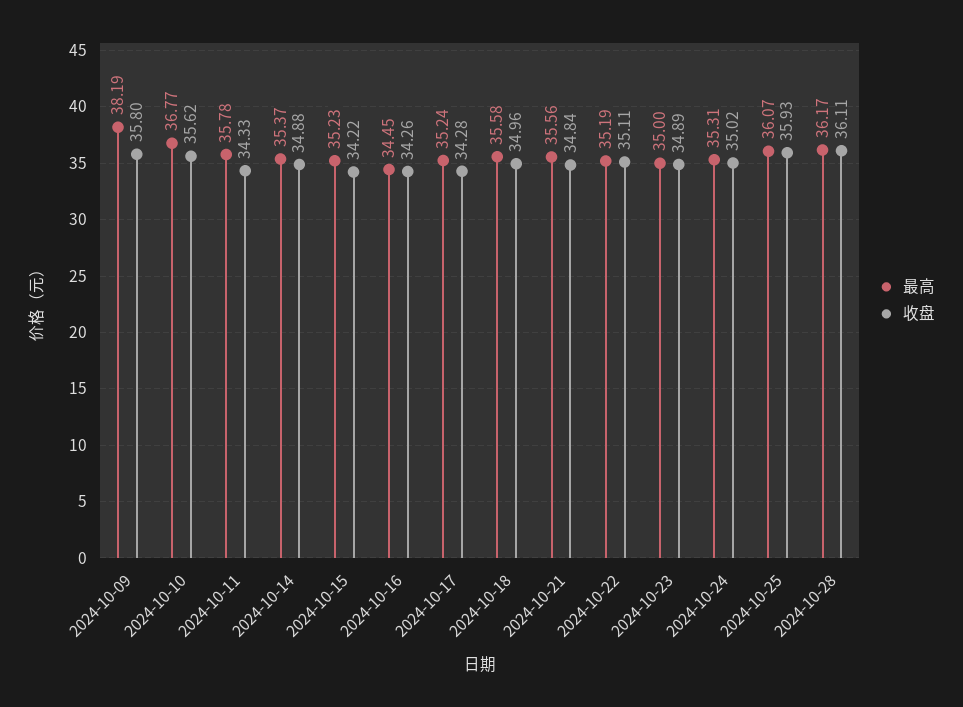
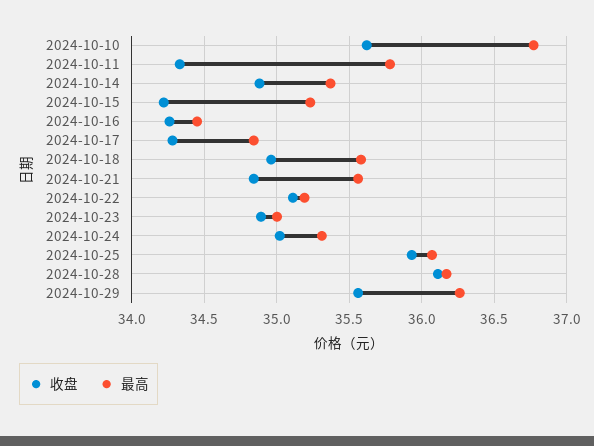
最高, 2024-10-09: 38.19 -> none
收盘, 2024-10-09: 35.8 -> none
最高, 2024-10-17: 35.24 -> 34.85
收盘, 2024-10-29: none -> 35.55
最高, 2024-10-29: none -> 36.25

